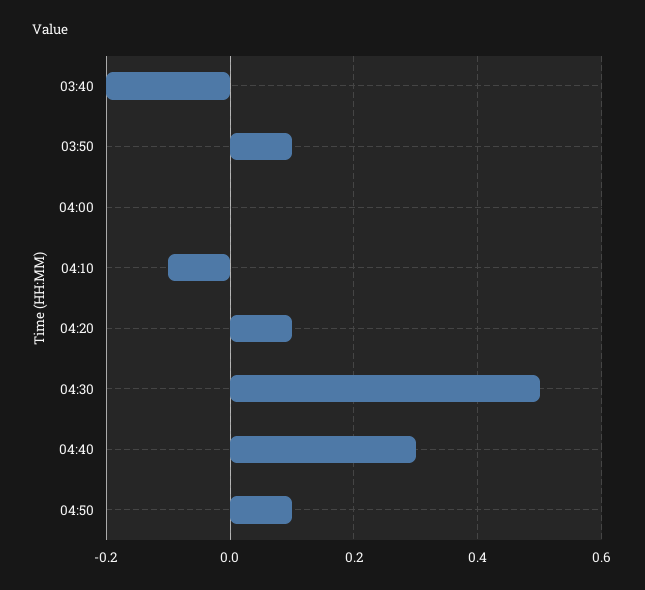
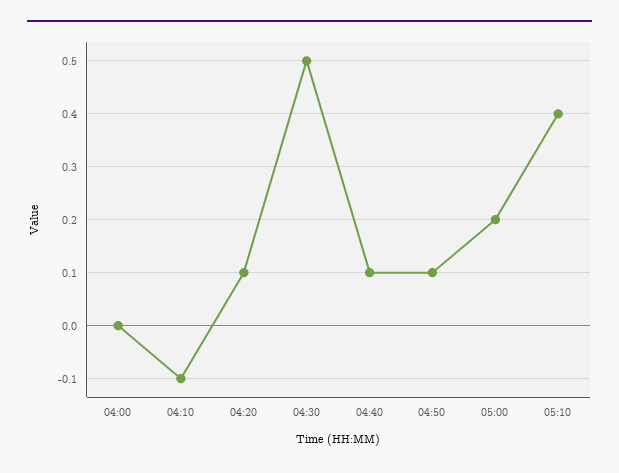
03:40: -0.2 -> none
03:50: 0.1 -> none
04:40: 0.3 -> 0.1
05:00: none -> 0.2
05:10: none -> 0.4

